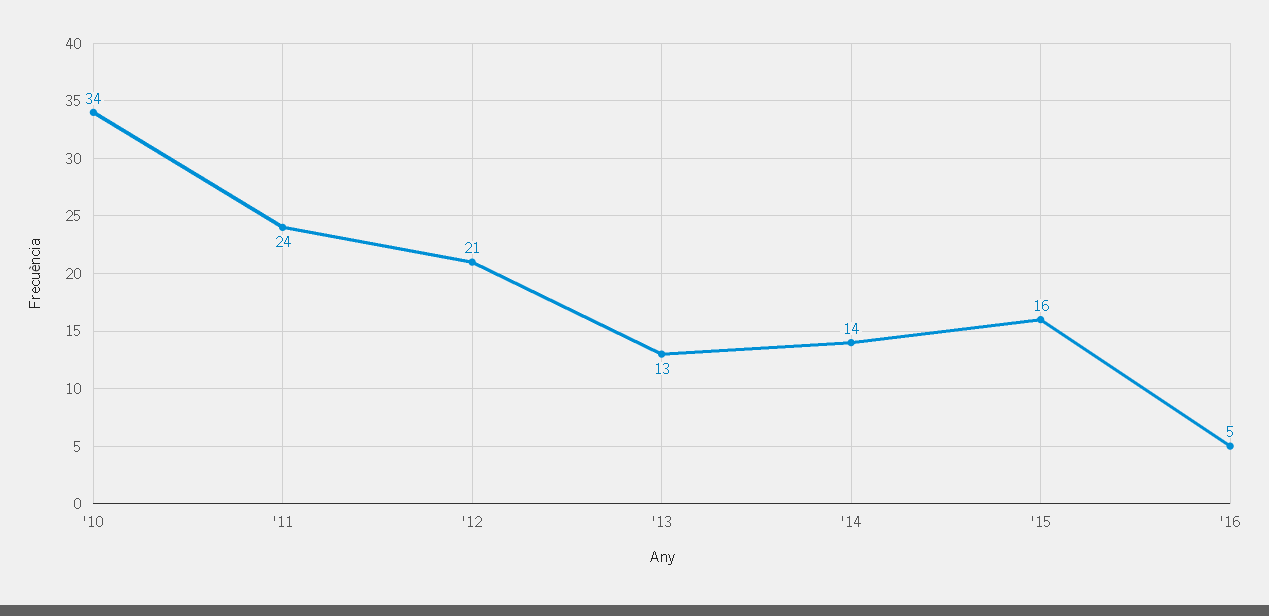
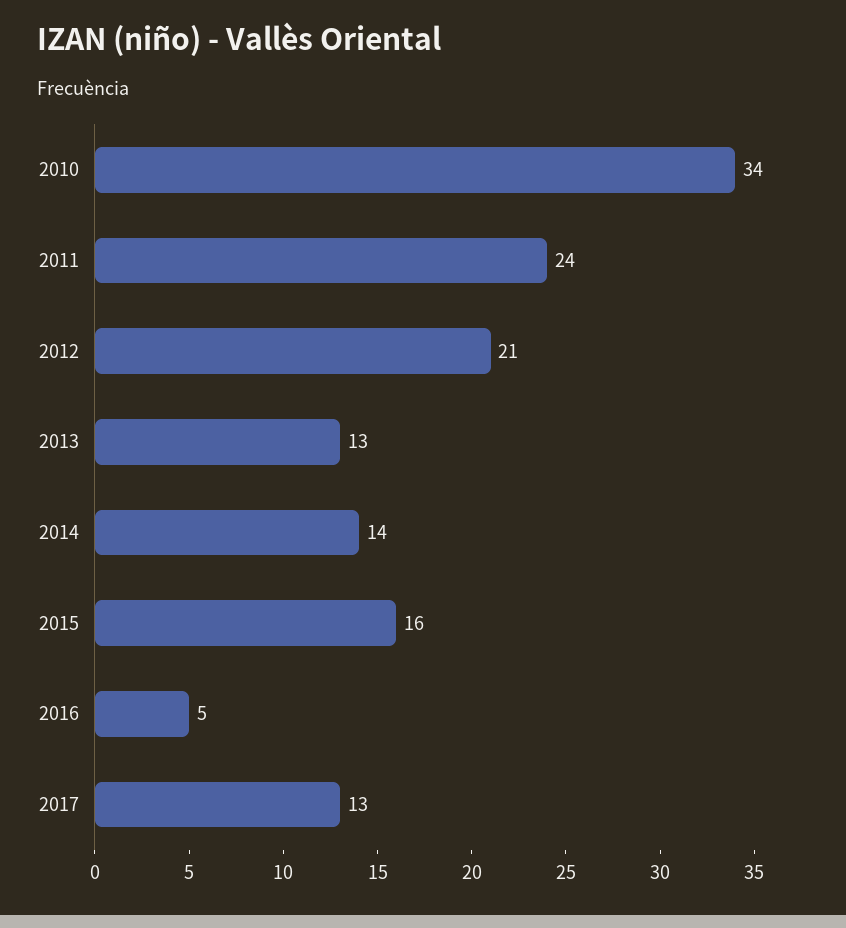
2017: none -> 13

